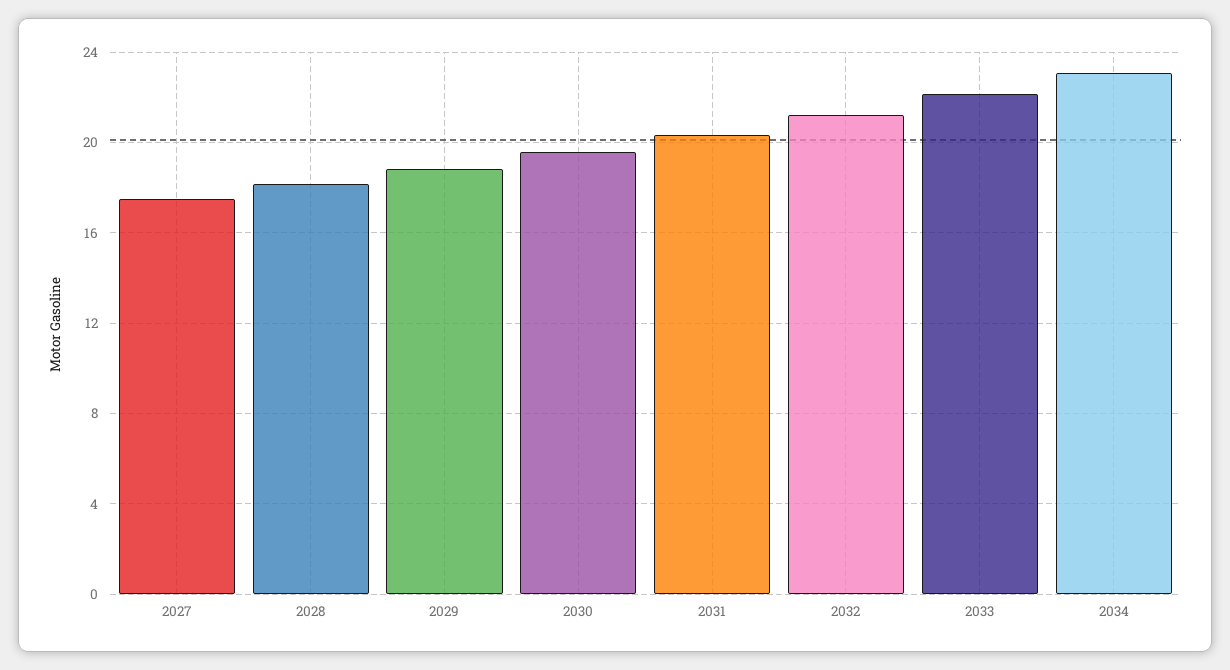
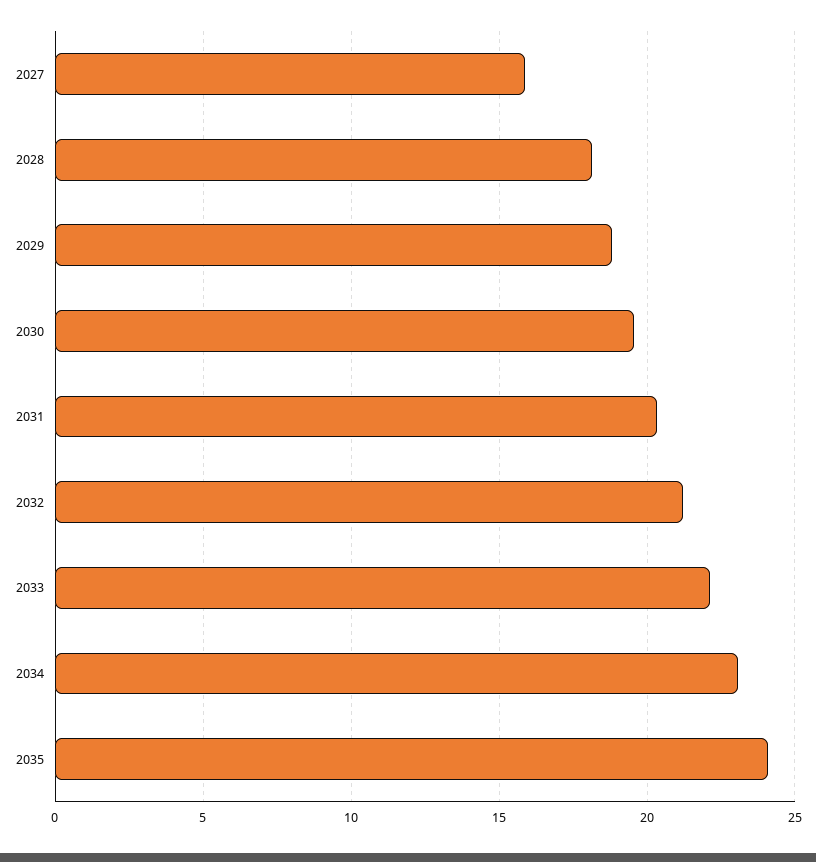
2027: 17.5 -> 16
2035: none -> 24

